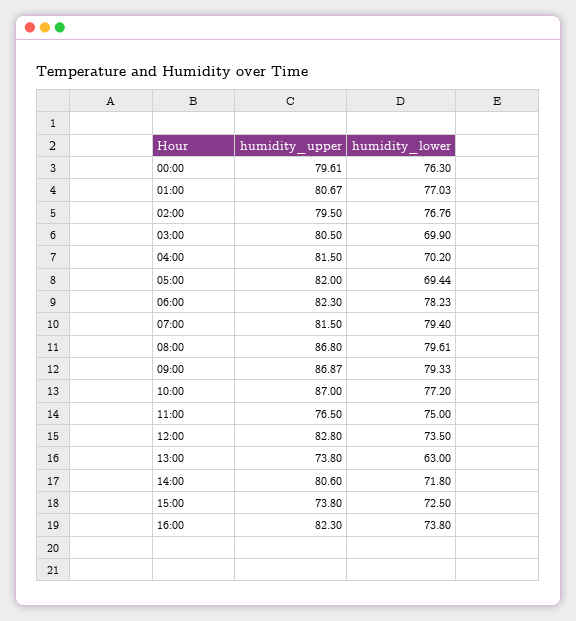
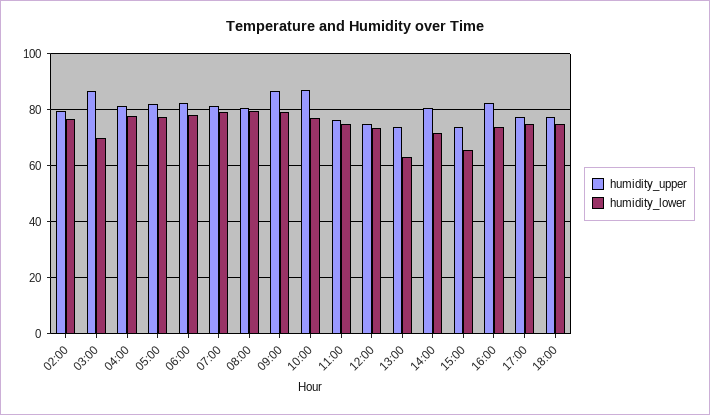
humidity_upper, 00:00: 79.61 -> none
humidity_lower, 00:00: 76.3 -> none
humidity_upper, 01:00: 80.67 -> none
humidity_lower, 01:00: 77.03 -> none
humidity_upper, 03:00: 80.5 -> 87.5
humidity_lower, 04:00: 70.2 -> 77.5
humidity_lower, 05:00: 69.44 -> 77.5
humidity_upper, 08:00: 86.8 -> 80
humidity_upper, 12:00: 82.8 -> 75
humidity_lower, 15:00: 72.5 -> 65
humidity_upper, 17:00: none -> 77.5
humidity_lower, 17:00: none -> 75
humidity_upper, 18:00: none -> 77.5
humidity_lower, 18:00: none -> 75

